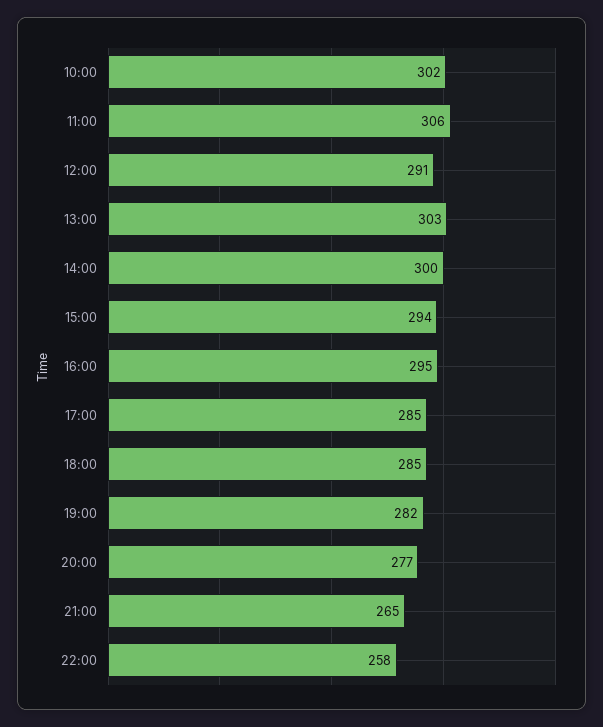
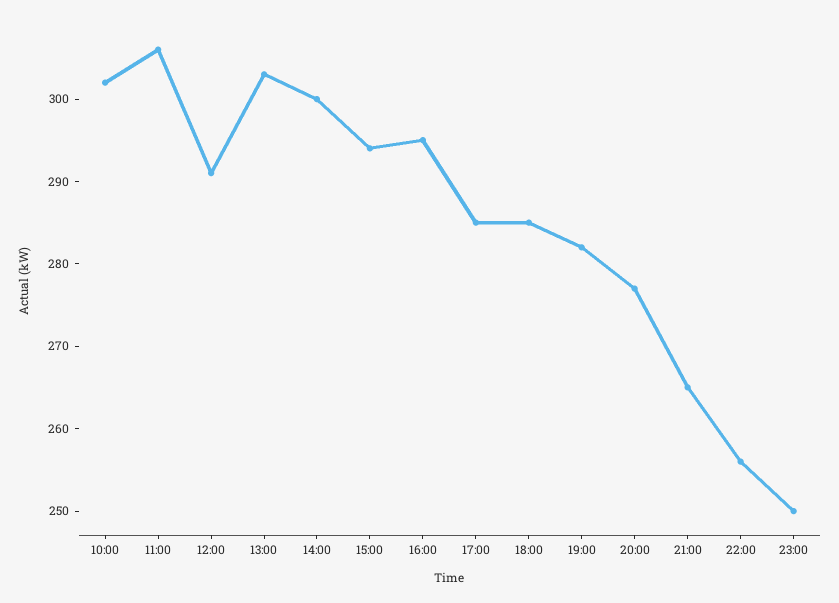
22:00: 258 -> 256
23:00: none -> 250

